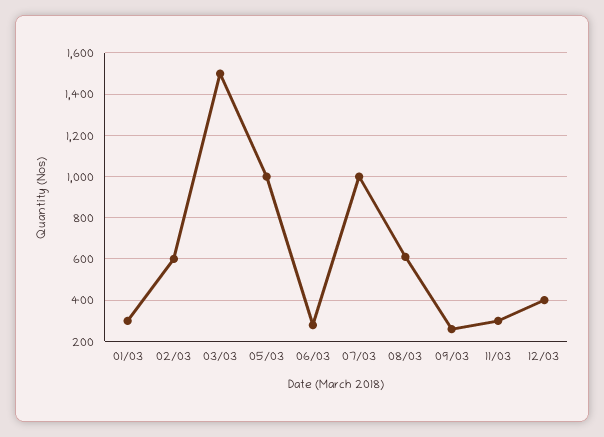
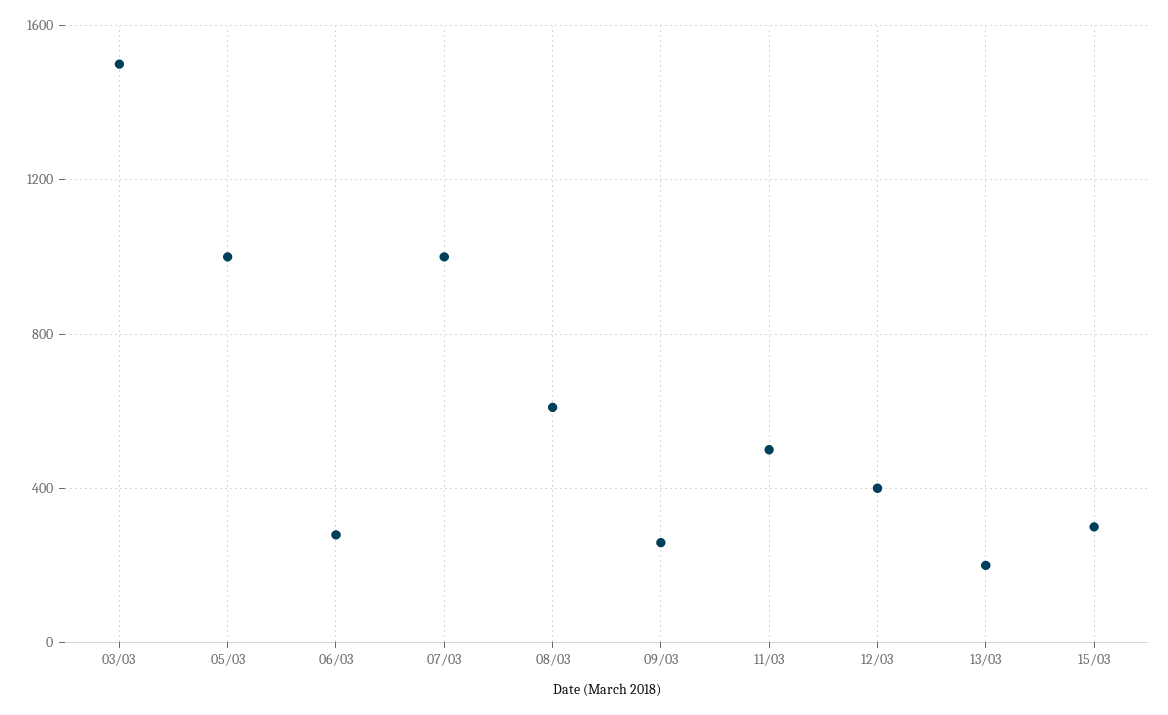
01/03: 300 -> none
02/03: 600 -> none
11/03: 300 -> 500
13/03: none -> 200
15/03: none -> 300

